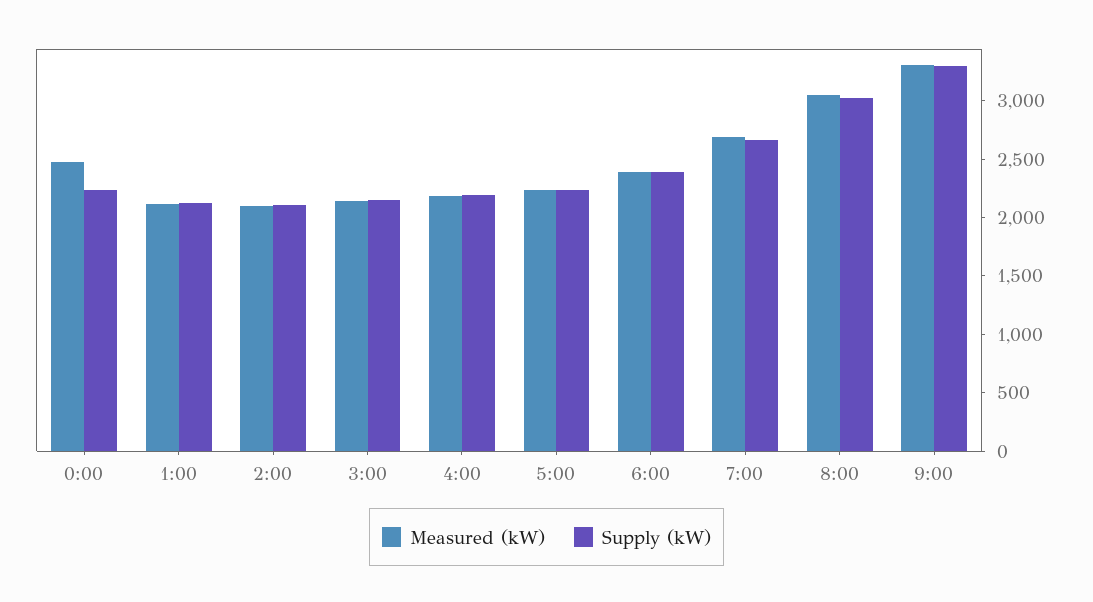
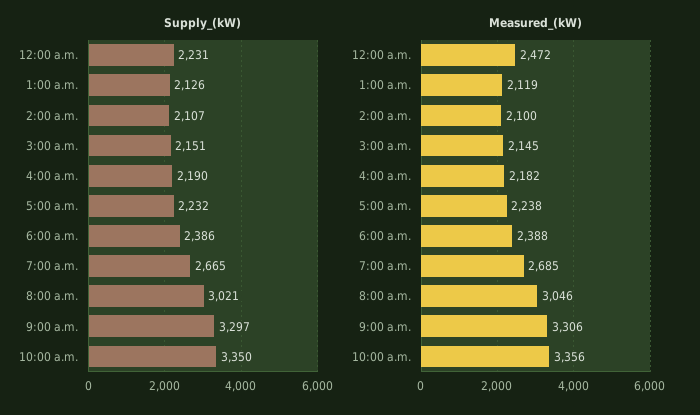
Supply (kW), 10:00 a.m.: none -> 3350
Measured (kW), 10:00 a.m.: none -> 3356

